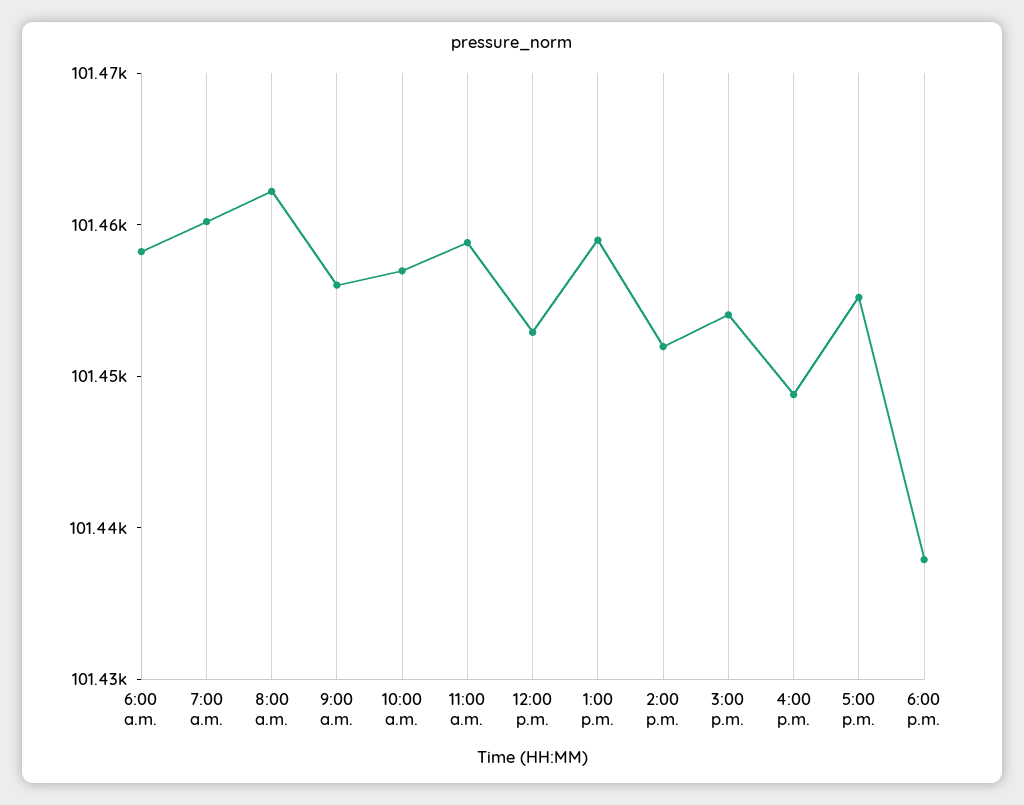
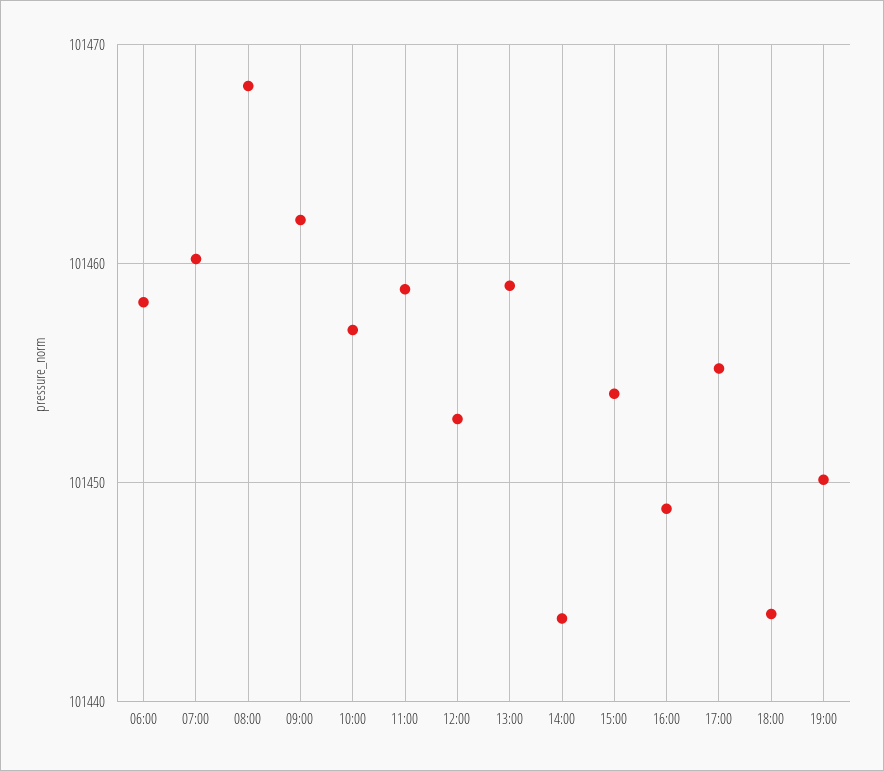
8:00 a.m.: 101462 -> 101468
9:00 a.m.: 101456 -> 101462
2:00 p.m.: 101452 -> 101444
6:00 p.m.: 101438 -> 101444
19:00: none -> 101450

